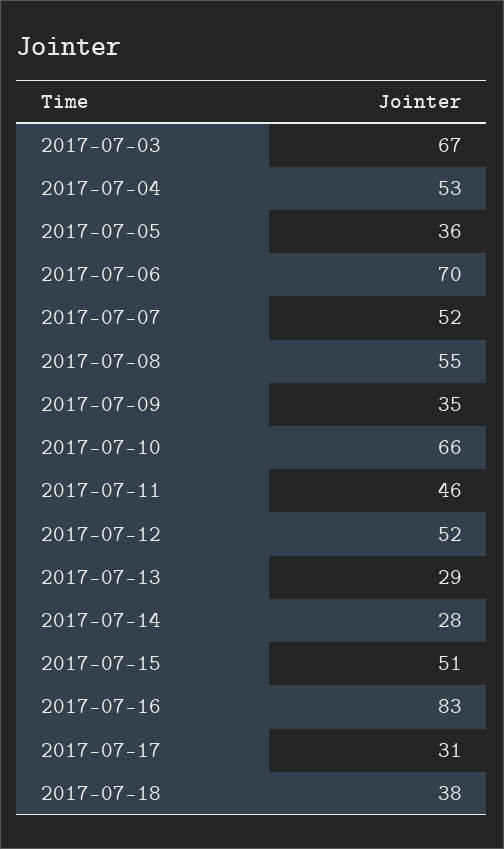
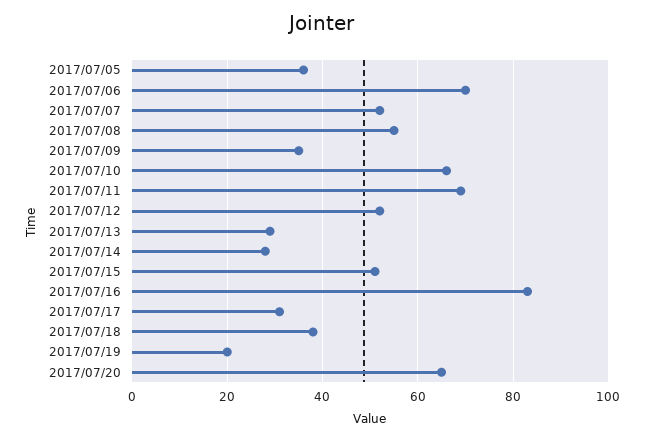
2017-07-03: 67 -> none
2017-07-04: 53 -> none
2017-07-11: 46 -> 70
2017/07/19: none -> 20
2017/07/20: none -> 65

